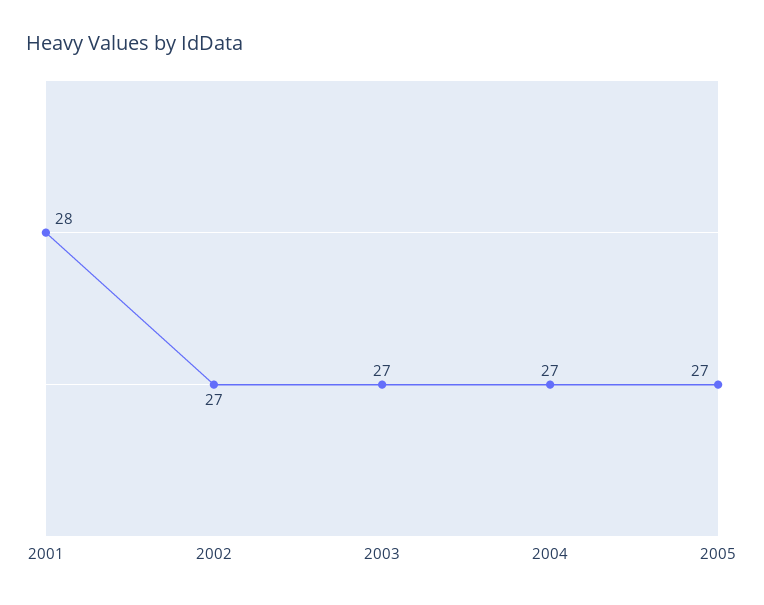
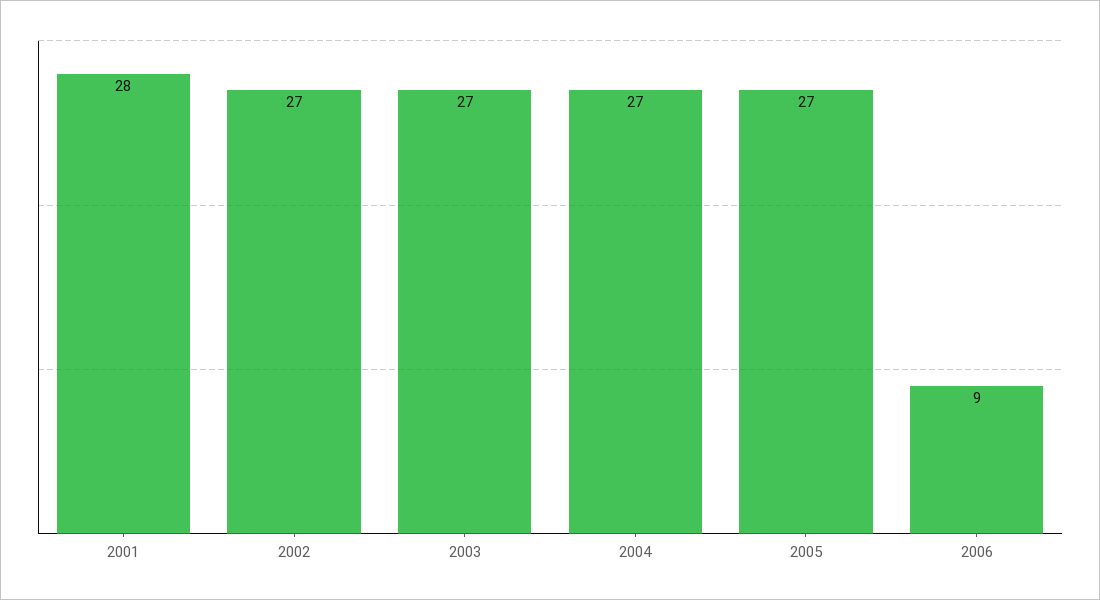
2006: none -> 9

